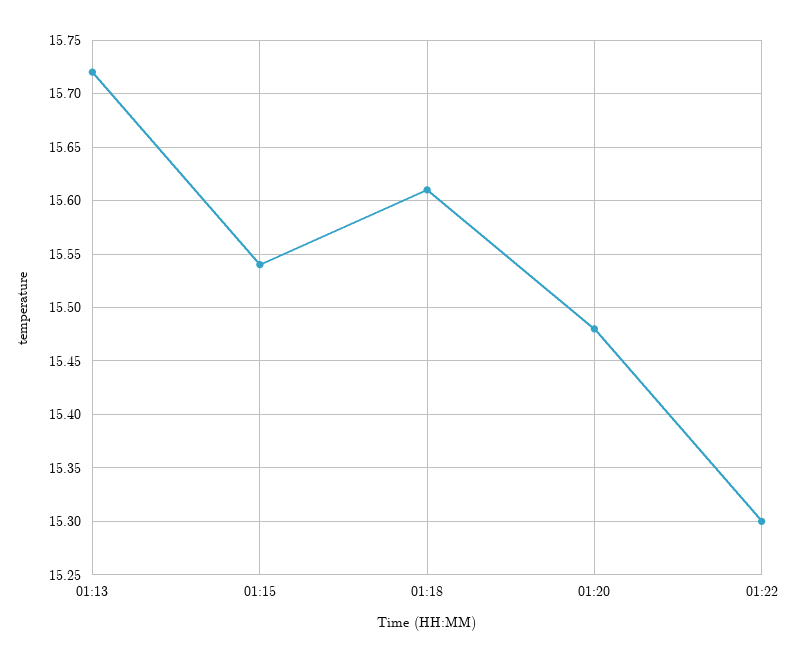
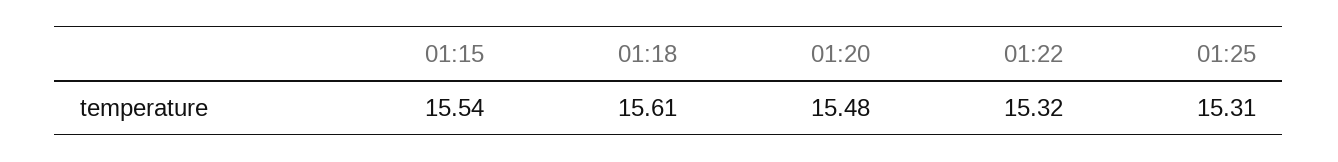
01:13: 15.72 -> none
01:22: 15.3 -> 15.32
01:25: none -> 15.31

